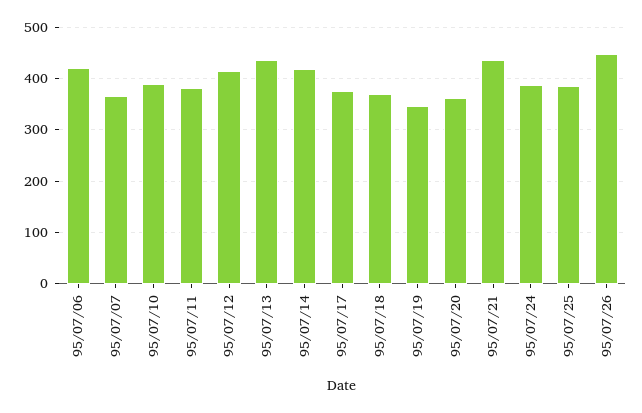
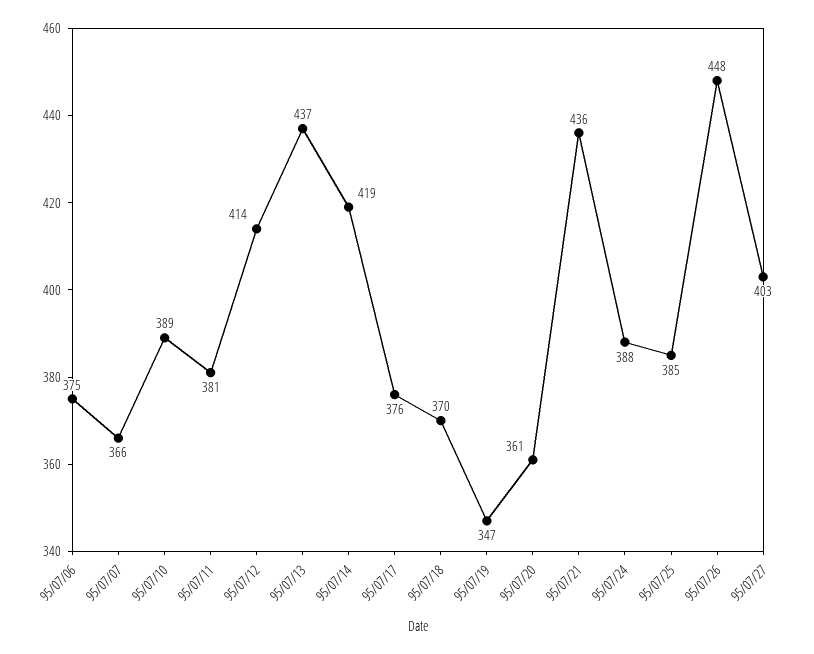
95/07/06: 420 -> 375
95/07/27: none -> 403

